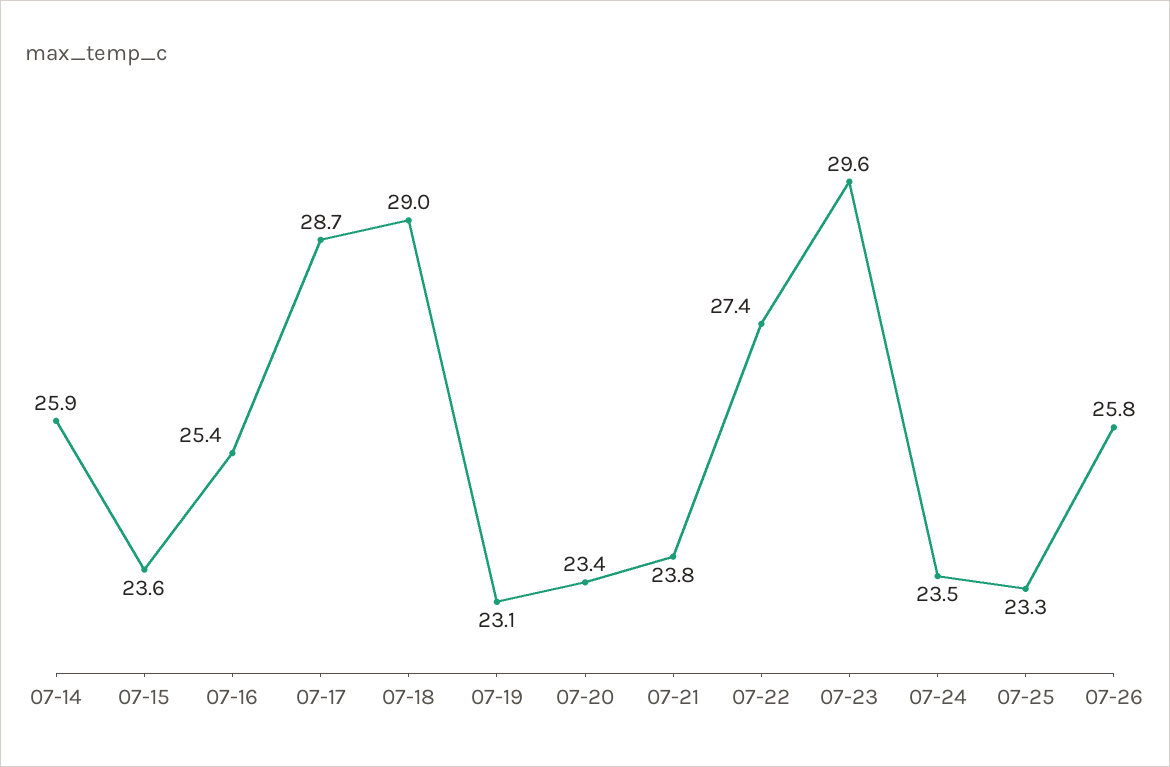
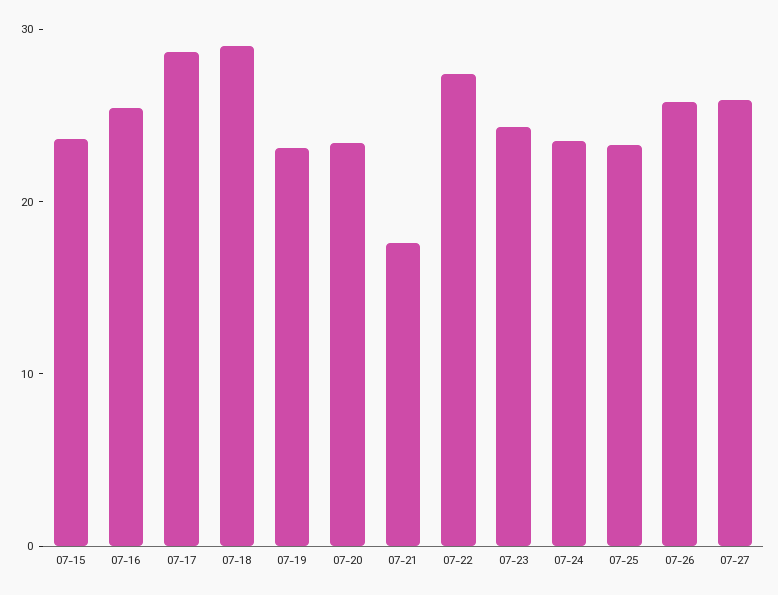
07-14: 25.9 -> none
07-21: 23.8 -> 18
07-23: 29.6 -> 24
07-27: none -> 26

